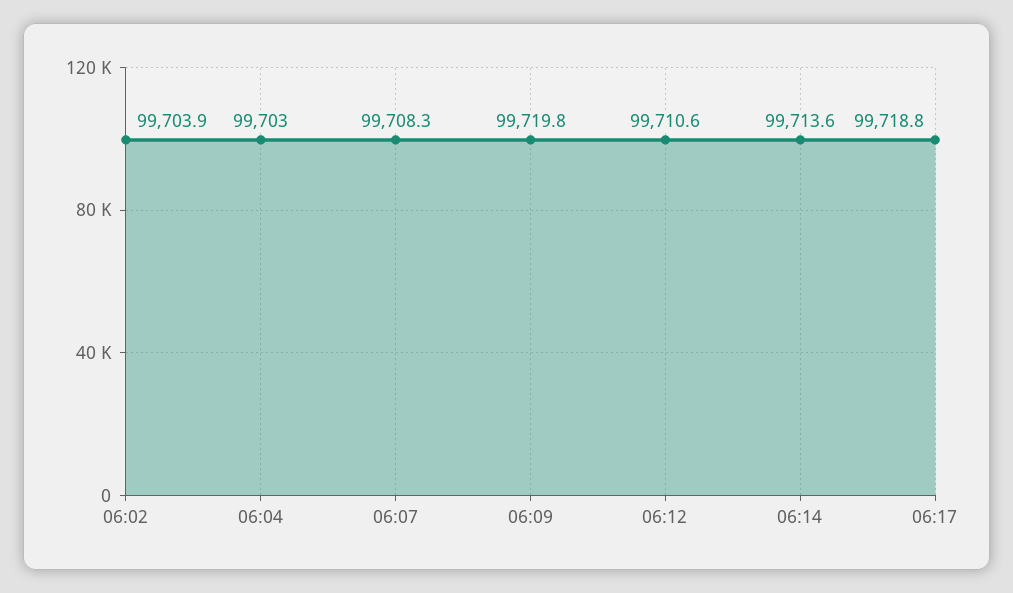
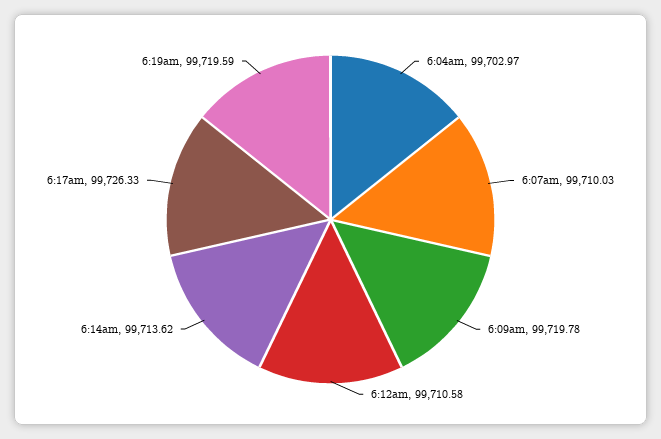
06:02: 99703.9 -> none
06:07: 99708.3 -> 99710.03
06:17: 99718.8 -> 99726.33
6:19am: none -> 99719.59

